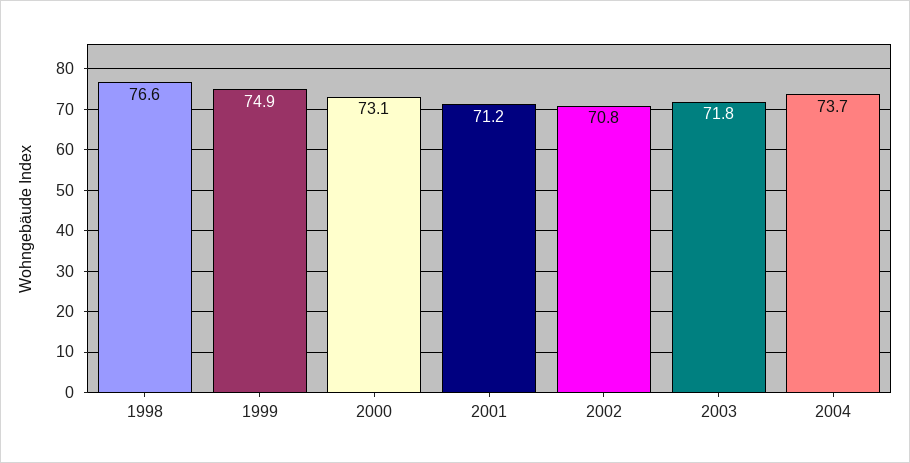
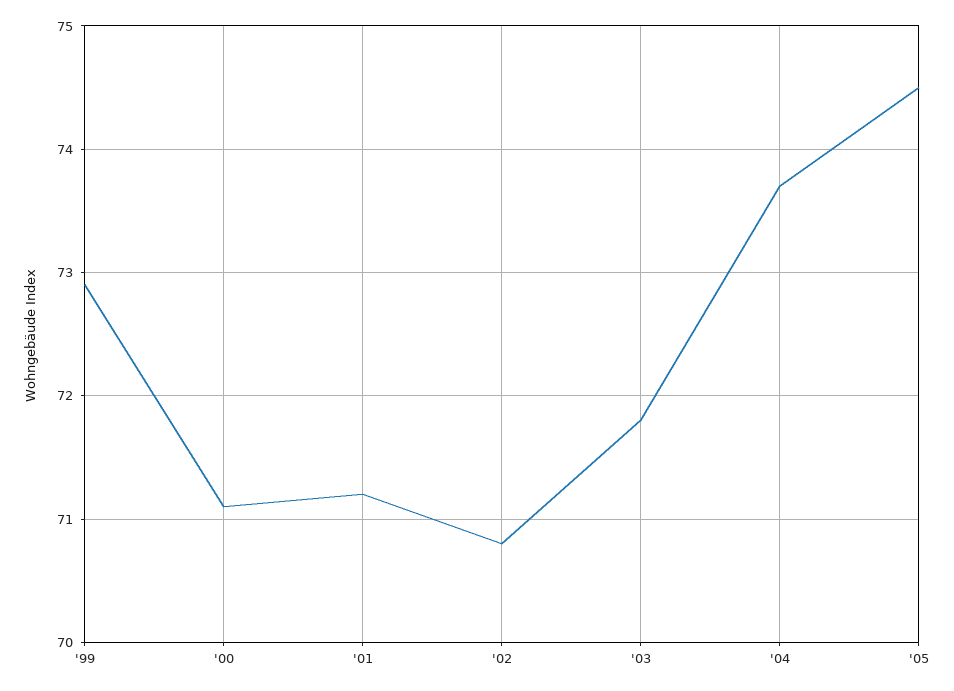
1998: 76.6 -> none
1999: 74.9 -> 72.9
2000: 73.1 -> 71.1
'05: none -> 74.5

